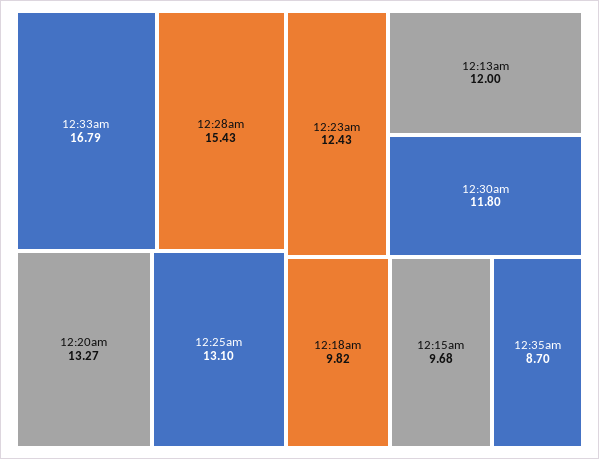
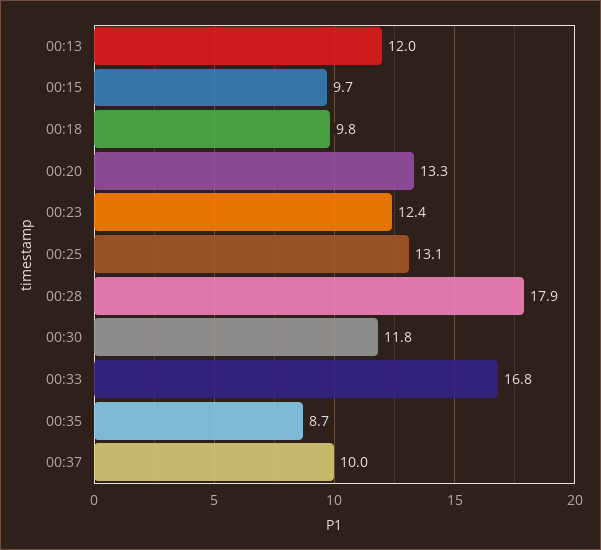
12:28am: 15.43 -> 17.9
00:37: none -> 10

